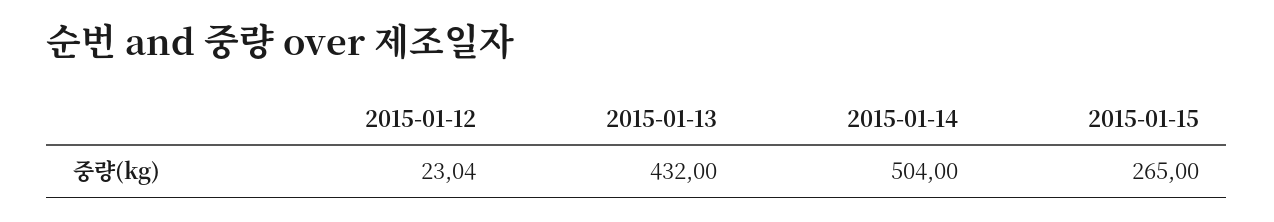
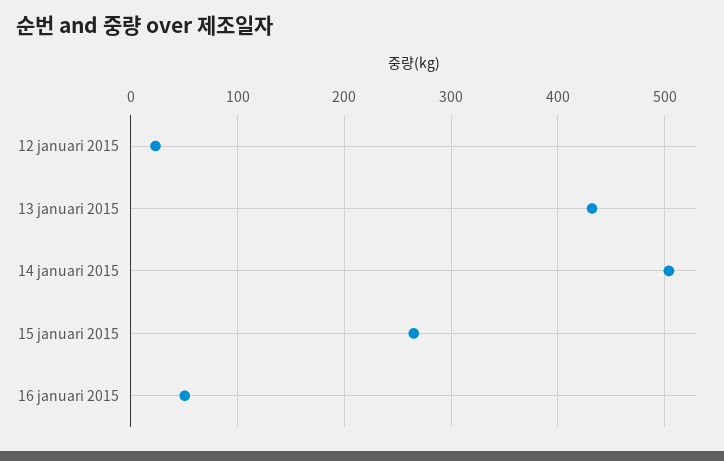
16 januari 2015: none -> 50

